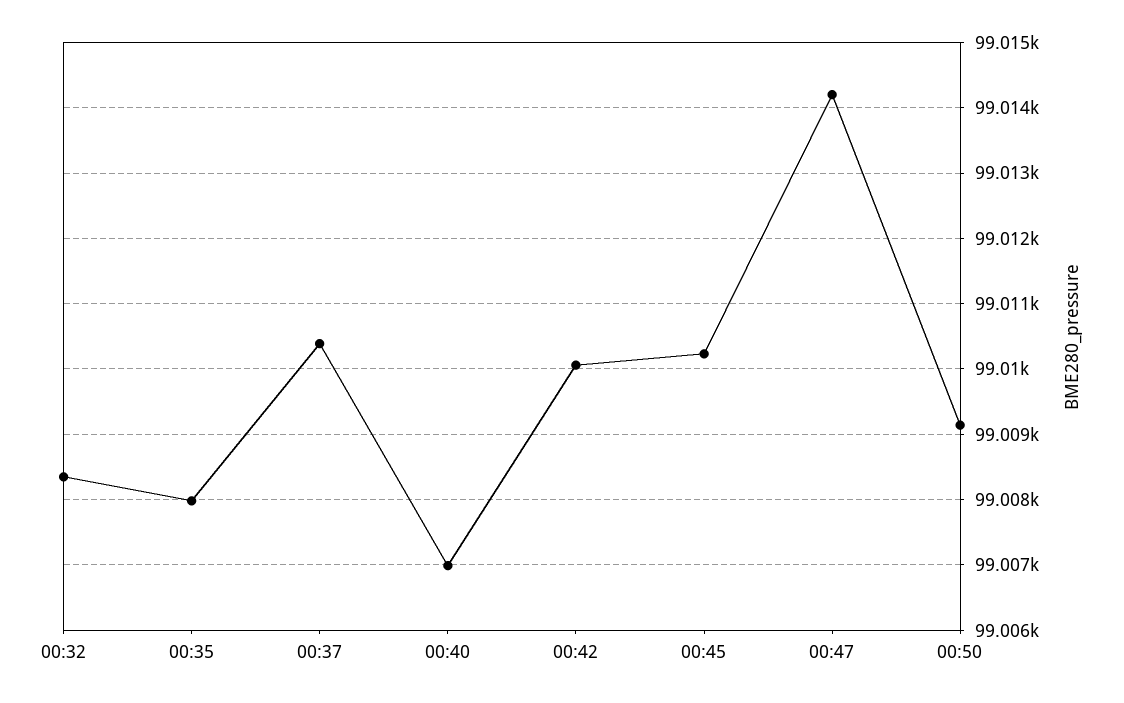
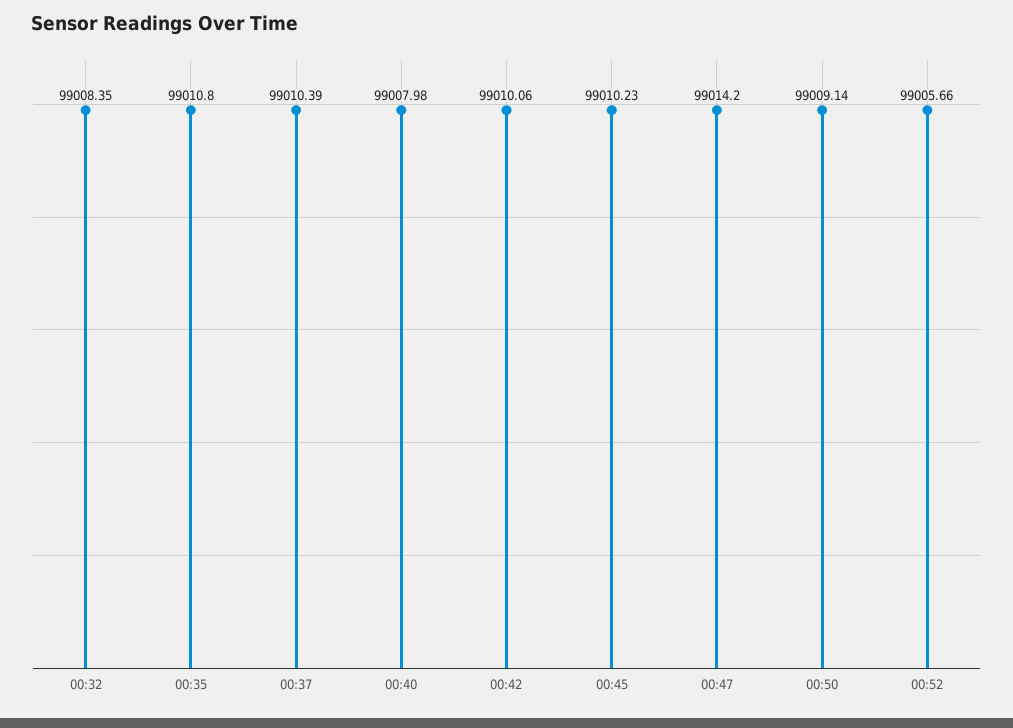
00:35: 99008 -> 99010.8
00:40: 99007 -> 99007.98
00:52: none -> 99005.66

